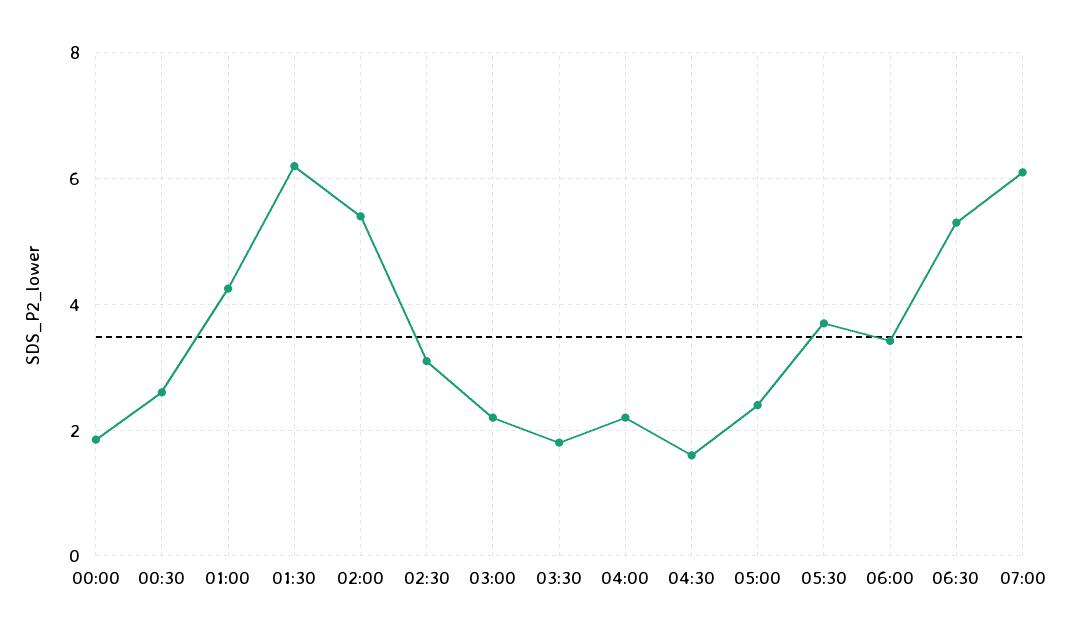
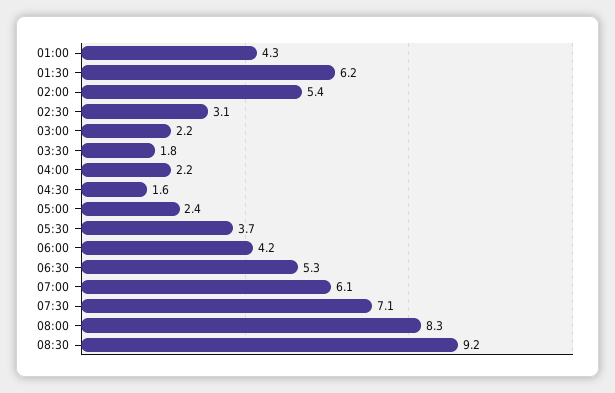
00:00: 1.8 -> none
00:30: 2.6 -> none
06:00: 3.4 -> 4.2
07:30: none -> 7.1
08:00: none -> 8.3
08:30: none -> 9.2

